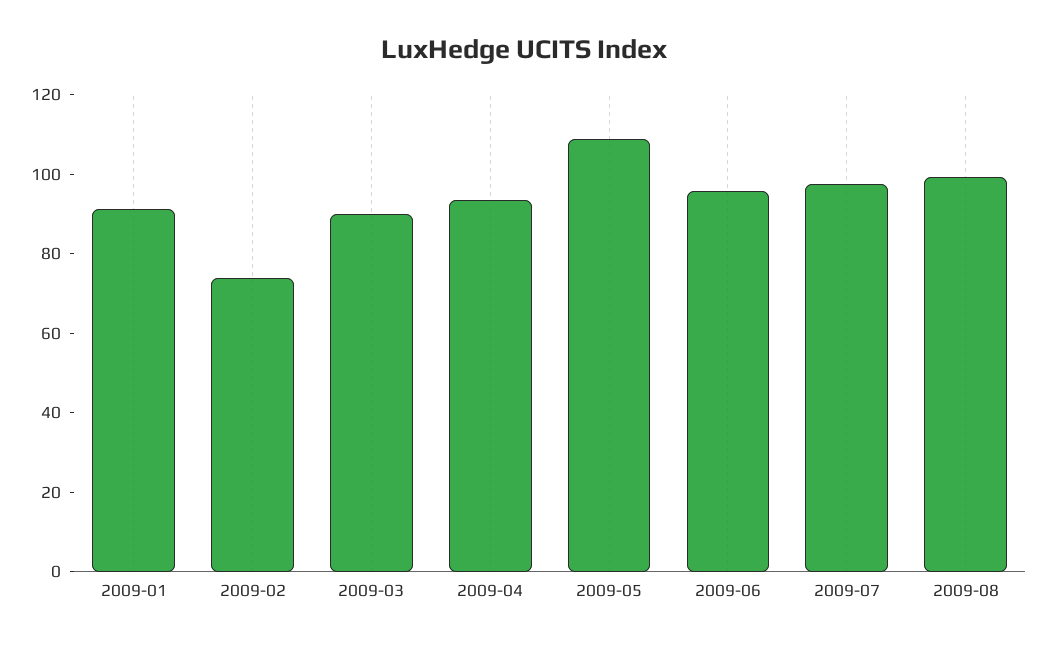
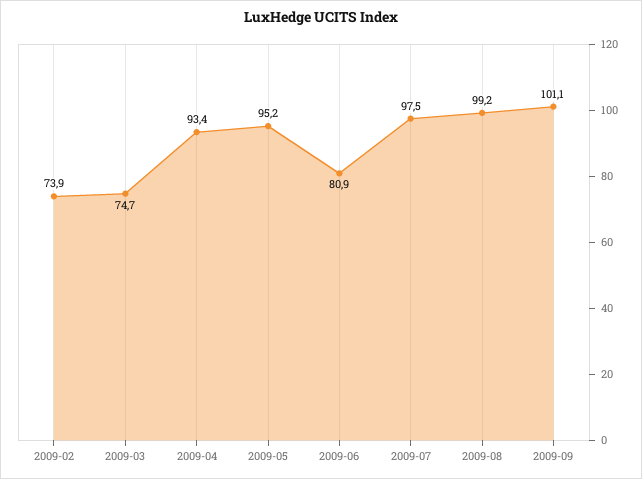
2009-01: 90 -> none
2009-03: 90 -> 74.7
2009-05: 110 -> 95.2
2009-06: 95 -> 80.9
2009-09: none -> 101.1

